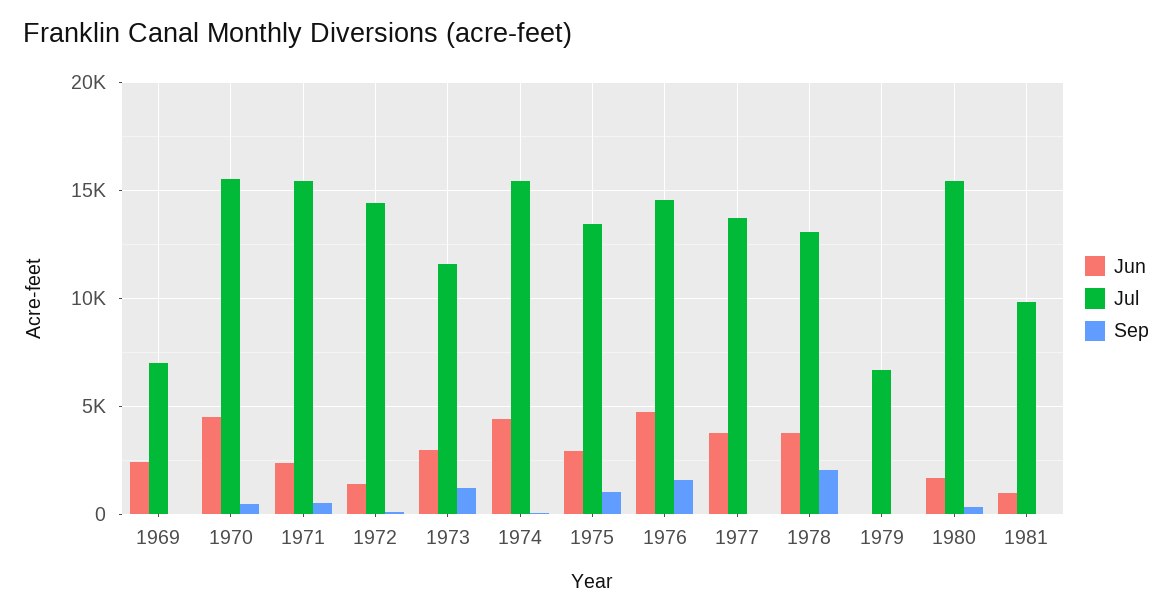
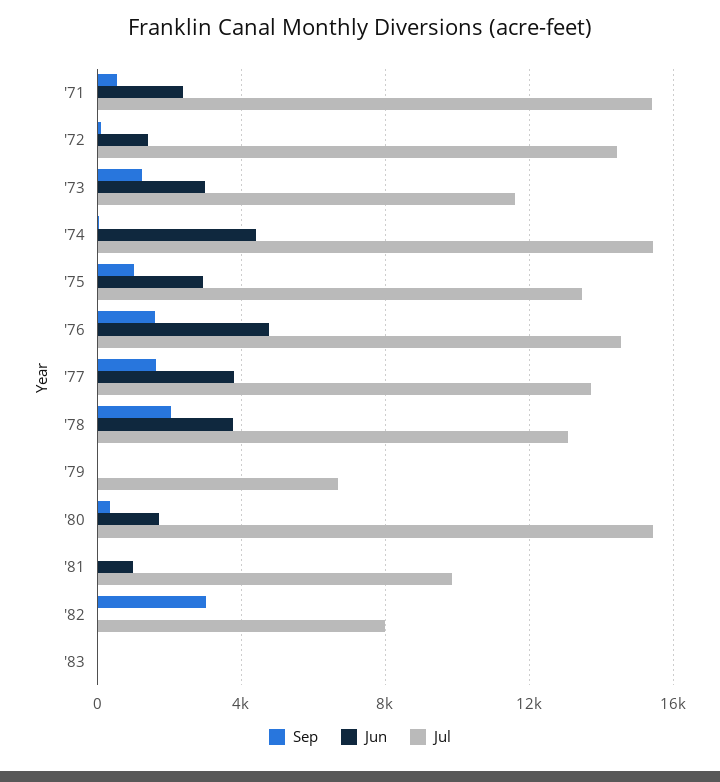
Jun, 1969: 2500 -> none
Jul, 1969: 7000 -> none
Sep, 1969: 0 -> none
Jun, 1970: 4500 -> none
Jul, 1970: 15500 -> none
Sep, 1970: 500 -> none
Sep, 1977: 0 -> 1500
Sep, '82: none -> 3000
Jun, '82: none -> 0
Jul, '82: none -> 8000
Sep, '83: none -> 0
Jun, '83: none -> 0
Jul, '83: none -> 0

